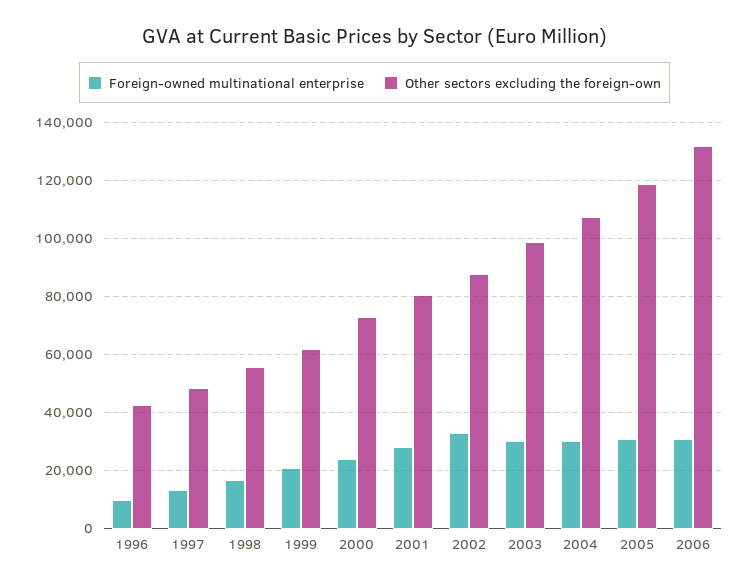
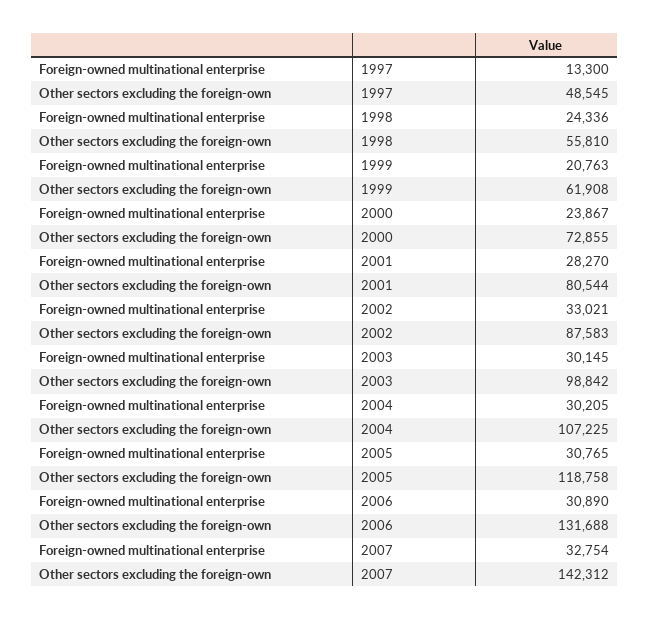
Foreign-owned multinational enterprise, 1996: 10000 -> none
Other sectors excluding the foreign-own, 1996: 42500 -> none
Foreign-owned multinational enterprise, 1998: 17500 -> 24336
Foreign-owned multinational enterprise, 2007: none -> 32754
Other sectors excluding the foreign-own, 2007: none -> 142312

